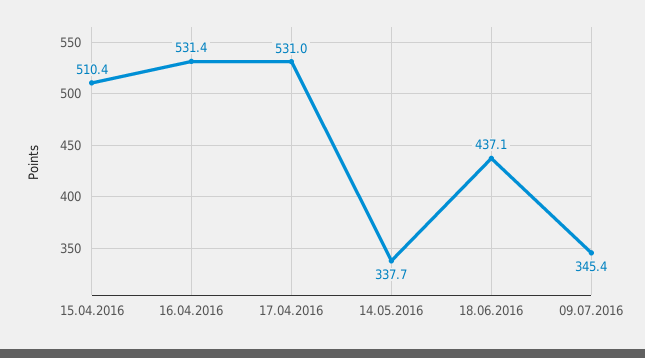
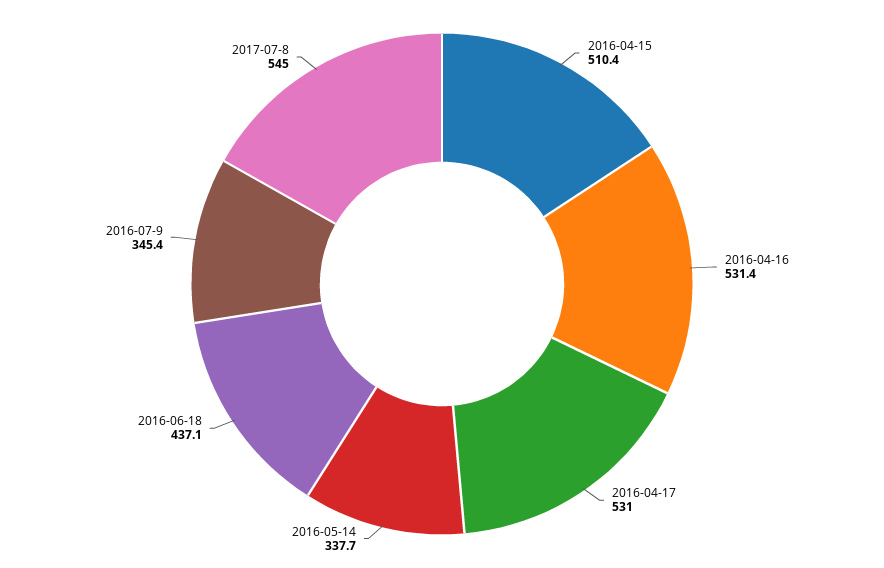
2017-07-8: none -> 545

